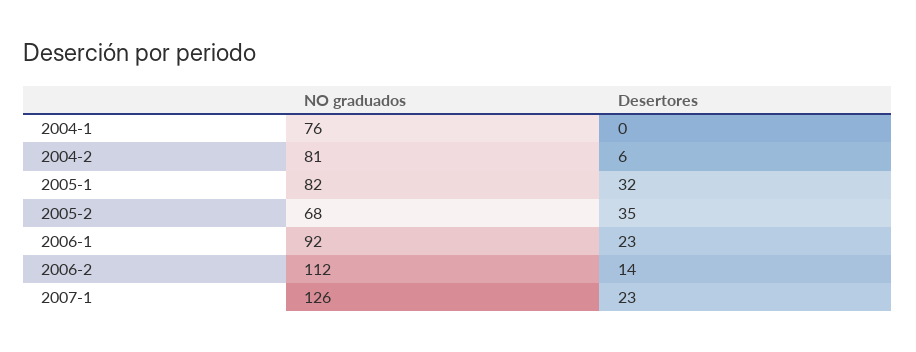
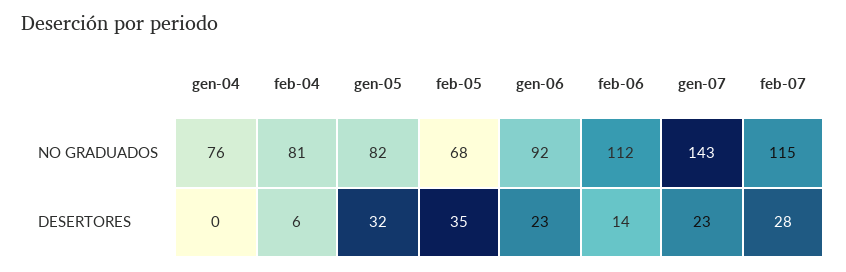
NO graduados, 2007-1: 126 -> 143
NO graduados, feb-07: none -> 115
Desertores, feb-07: none -> 28

